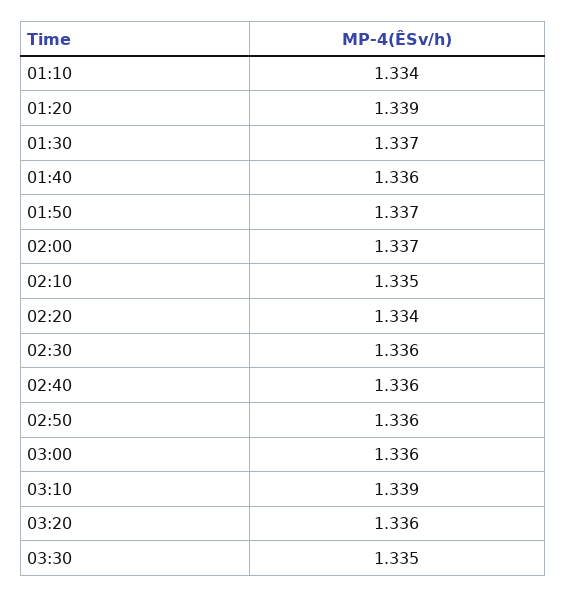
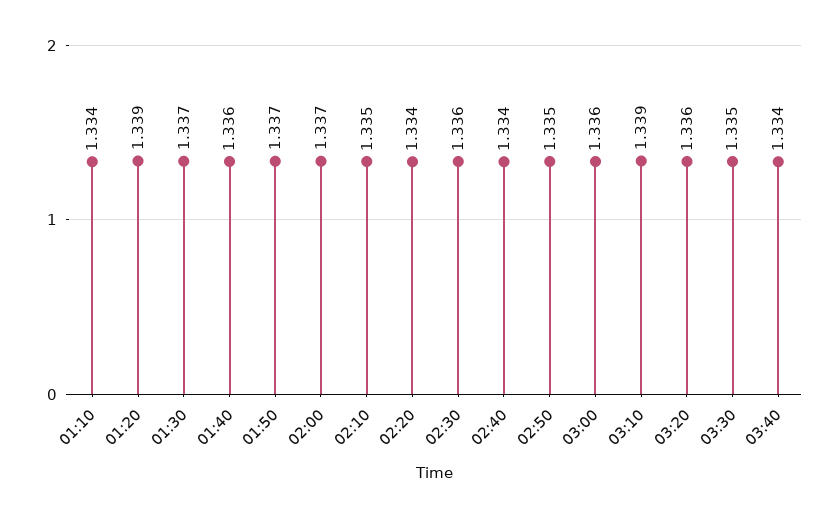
02:40: 1.336 -> 1.334
02:50: 1.336 -> 1.335
03:40: none -> 1.334

